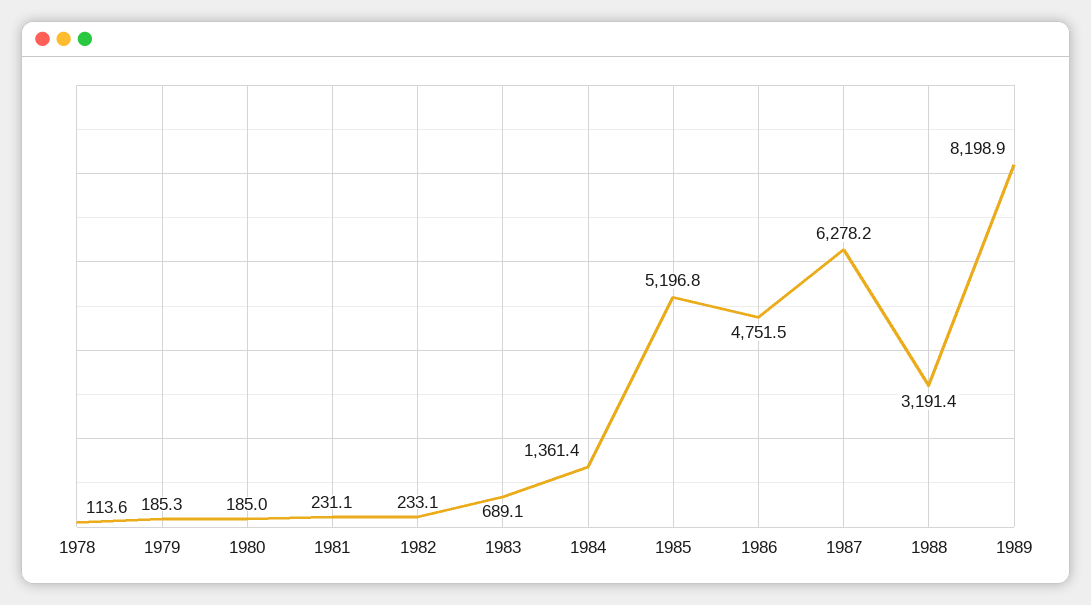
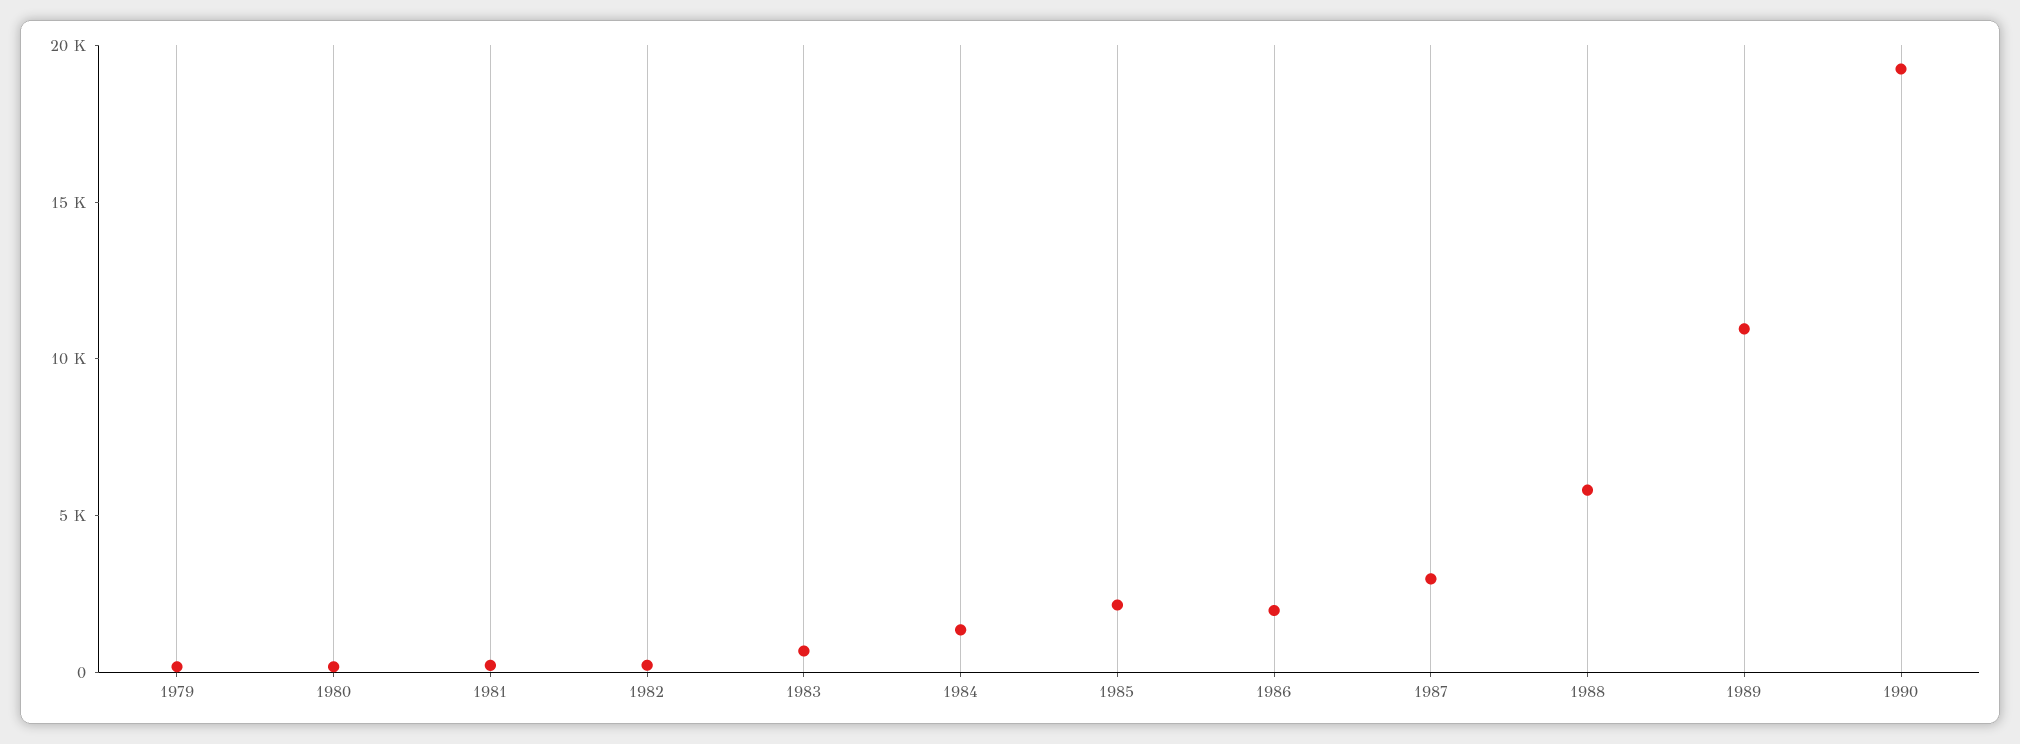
1978: 113.6 -> none
1985: 5196.8 -> 2000
1986: 4751.5 -> 2000
1987: 6278.2 -> 3000
1988: 3191.4 -> 6000
1989: 8198.9 -> 11000
1990: none -> 19000

